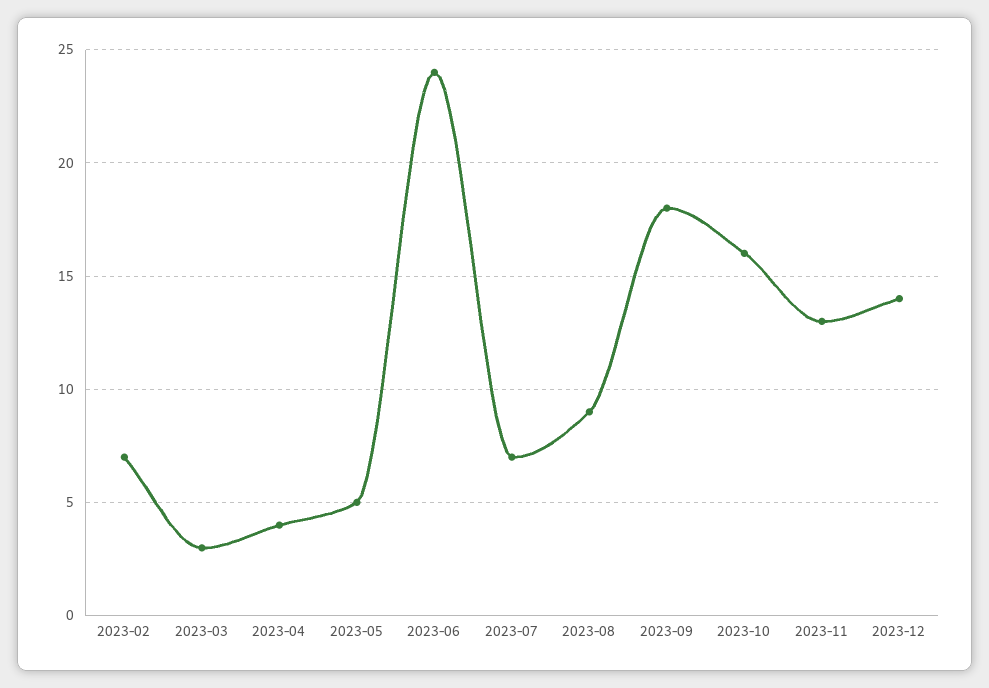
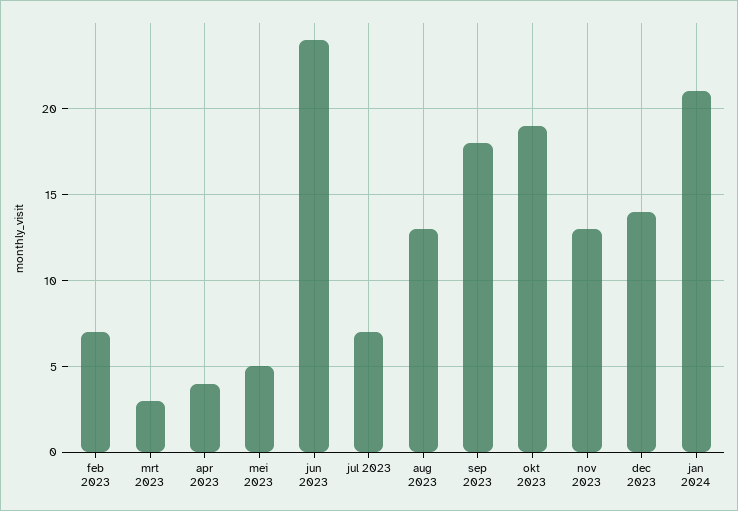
2023-08: 9 -> 13
2023-10: 16 -> 19
jan 2024: none -> 21

